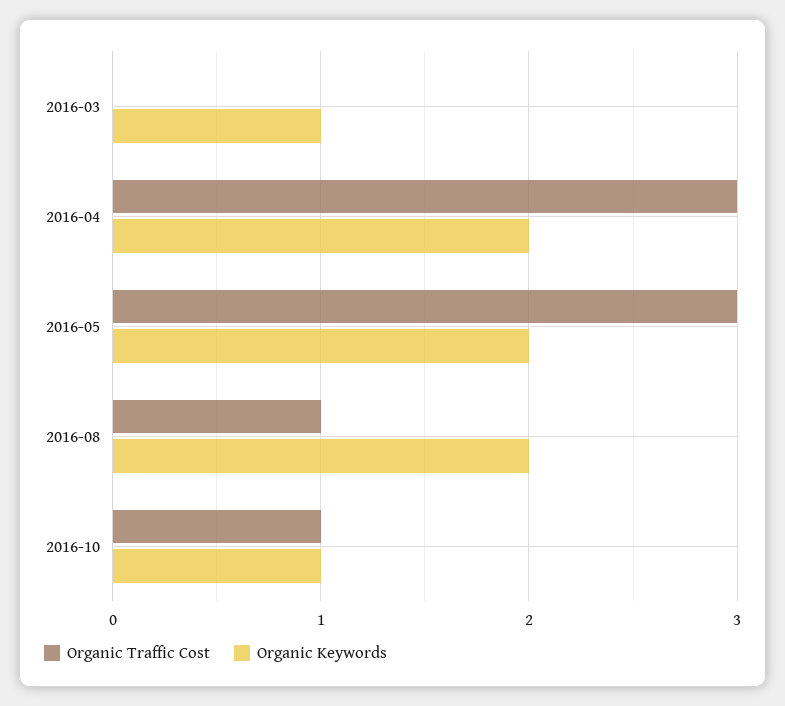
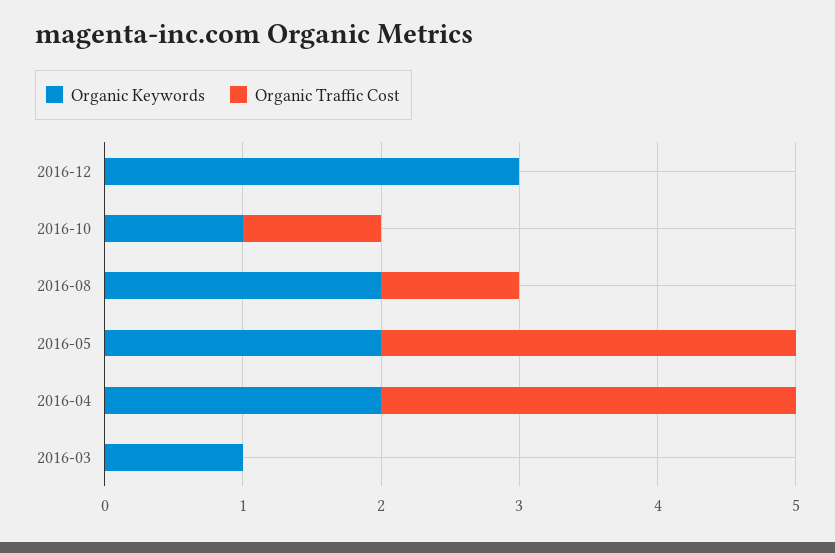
Organic Keywords, 2016-12: none -> 3
Organic Traffic Cost, 2016-12: none -> 0

